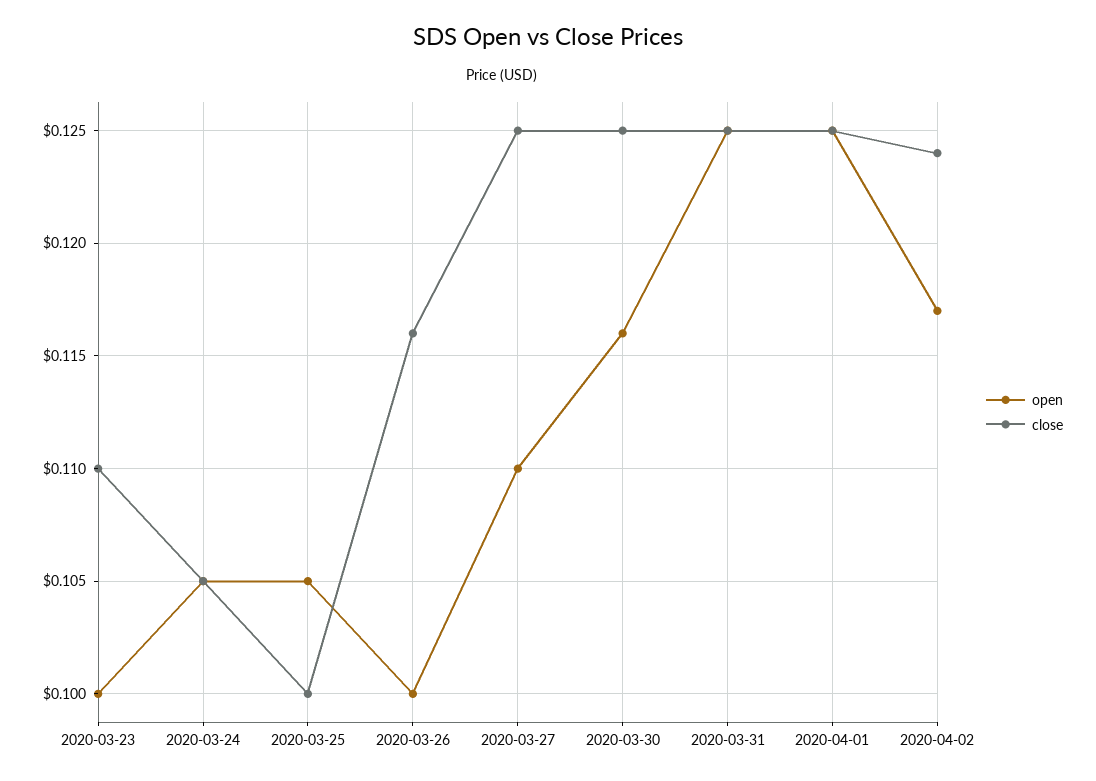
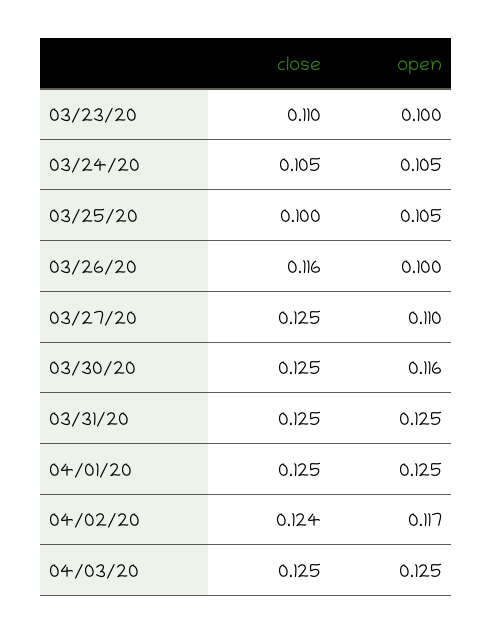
close, 04/03/20: none -> 0.125
open, 04/03/20: none -> 0.125

